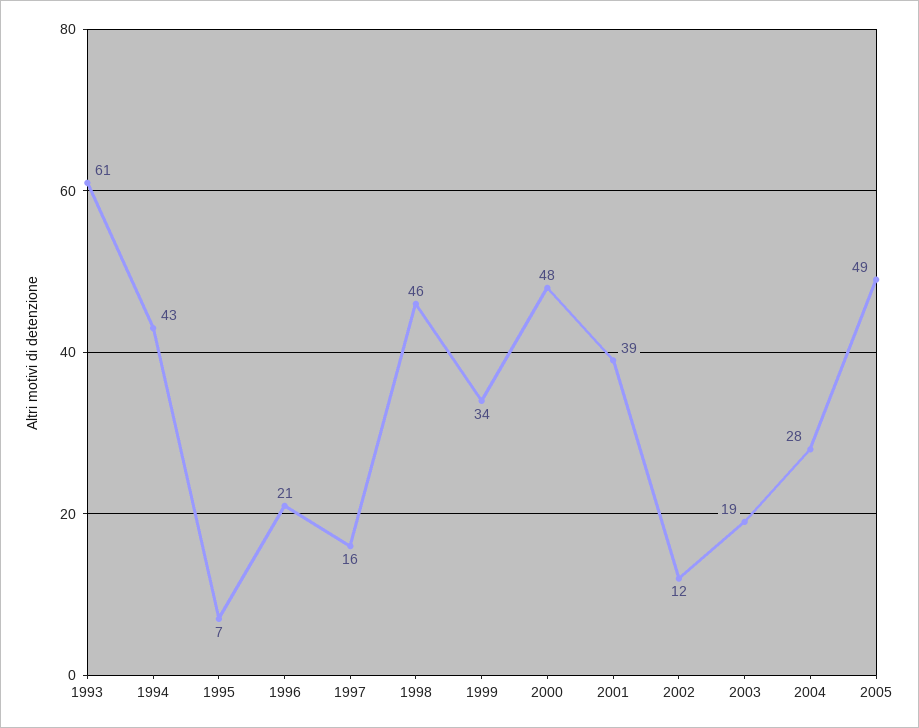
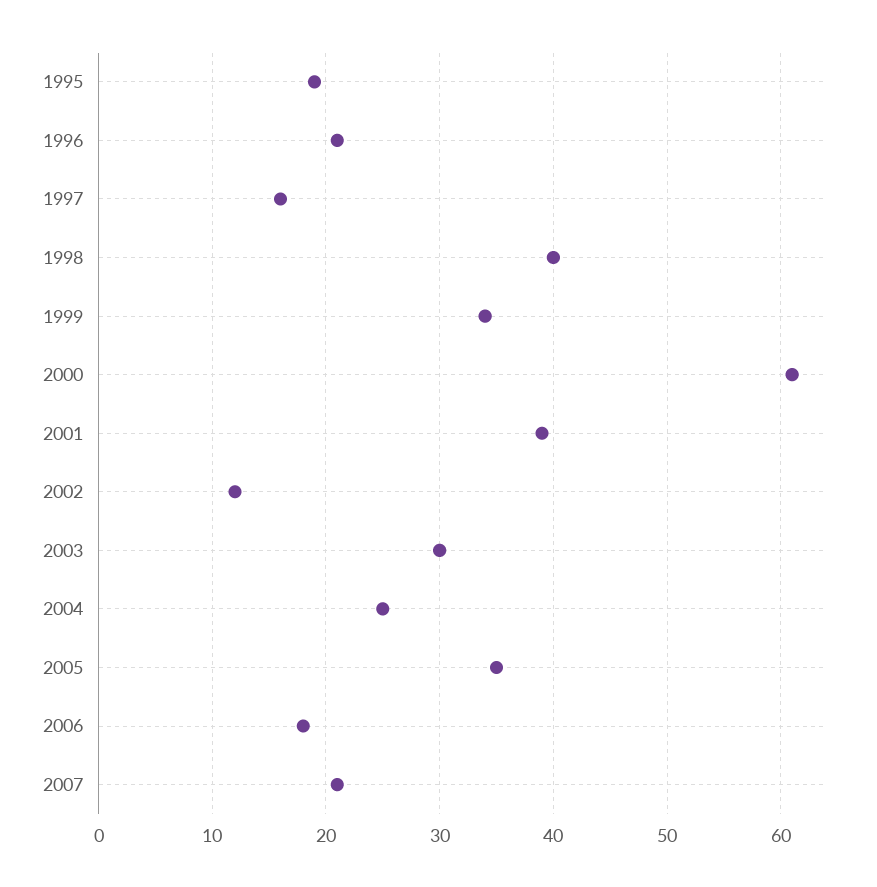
1993: 61 -> none
1994: 43 -> none
1995: 7 -> 19
1998: 46 -> 40
2000: 48 -> 61
2003: 19 -> 30
2004: 28 -> 25
2005: 49 -> 35
2006: none -> 18
2007: none -> 21

